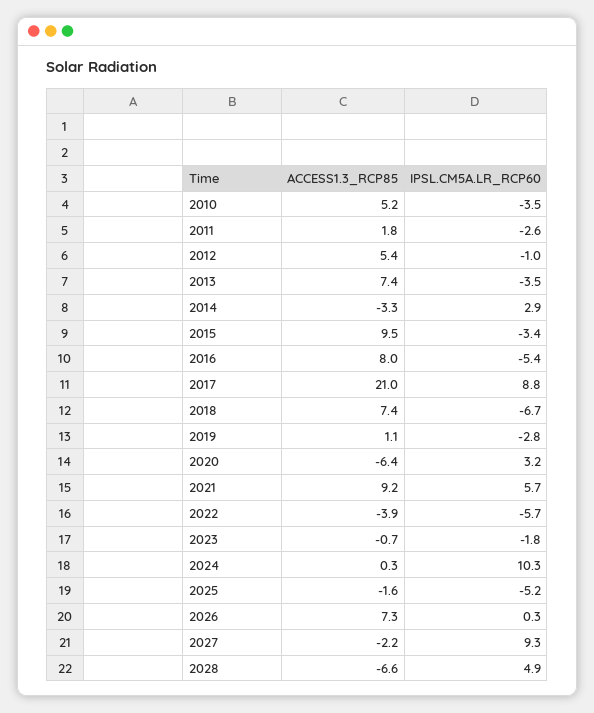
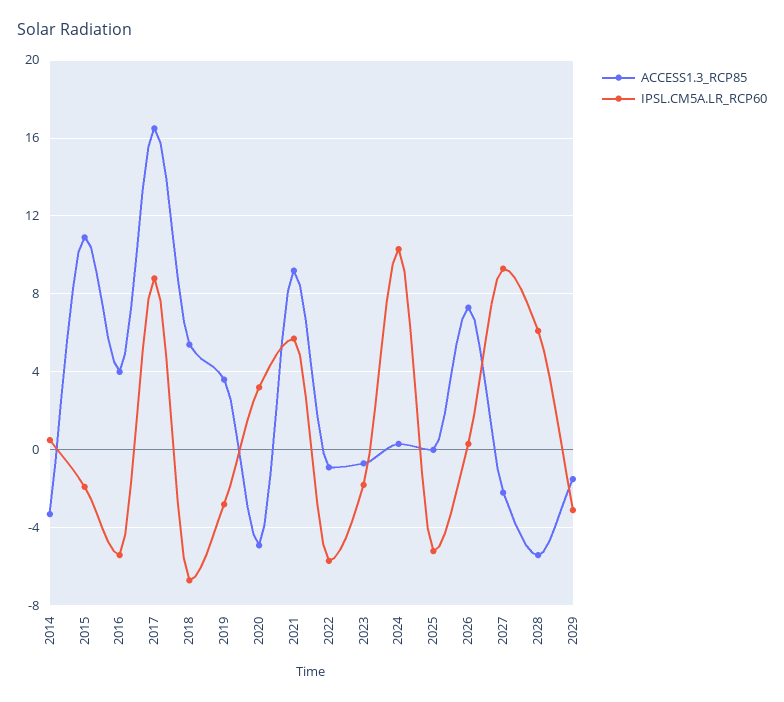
ACCESS1.3_RCP85, 2010: 5.2 -> none
IPSL.CM5A.LR_RCP60, 2010: -3.5 -> none
ACCESS1.3_RCP85, 2011: 1.8 -> none
IPSL.CM5A.LR_RCP60, 2011: -2.6 -> none
ACCESS1.3_RCP85, 2012: 5.4 -> none
IPSL.CM5A.LR_RCP60, 2012: -1 -> none
ACCESS1.3_RCP85, 2013: 7.4 -> none
IPSL.CM5A.LR_RCP60, 2013: -3.5 -> none
IPSL.CM5A.LR_RCP60, 2014: 2.9 -> 0.5
ACCESS1.3_RCP85, 2015: 9.5 -> 11
IPSL.CM5A.LR_RCP60, 2015: -3.4 -> -2
ACCESS1.3_RCP85, 2016: 8 -> 4
ACCESS1.3_RCP85, 2017: 21 -> 16.5
ACCESS1.3_RCP85, 2018: 7.4 -> 5.5
ACCESS1.3_RCP85, 2019: 1.1 -> 3.5
ACCESS1.3_RCP85, 2020: -6.4 -> -5
ACCESS1.3_RCP85, 2022: -3.9 -> -1
ACCESS1.3_RCP85, 2025: -1.6 -> 0
ACCESS1.3_RCP85, 2028: -6.6 -> -5.5
IPSL.CM5A.LR_RCP60, 2028: 4.9 -> 6
ACCESS1.3_RCP85, 2029: none -> -1.5
IPSL.CM5A.LR_RCP60, 2029: none -> -3

